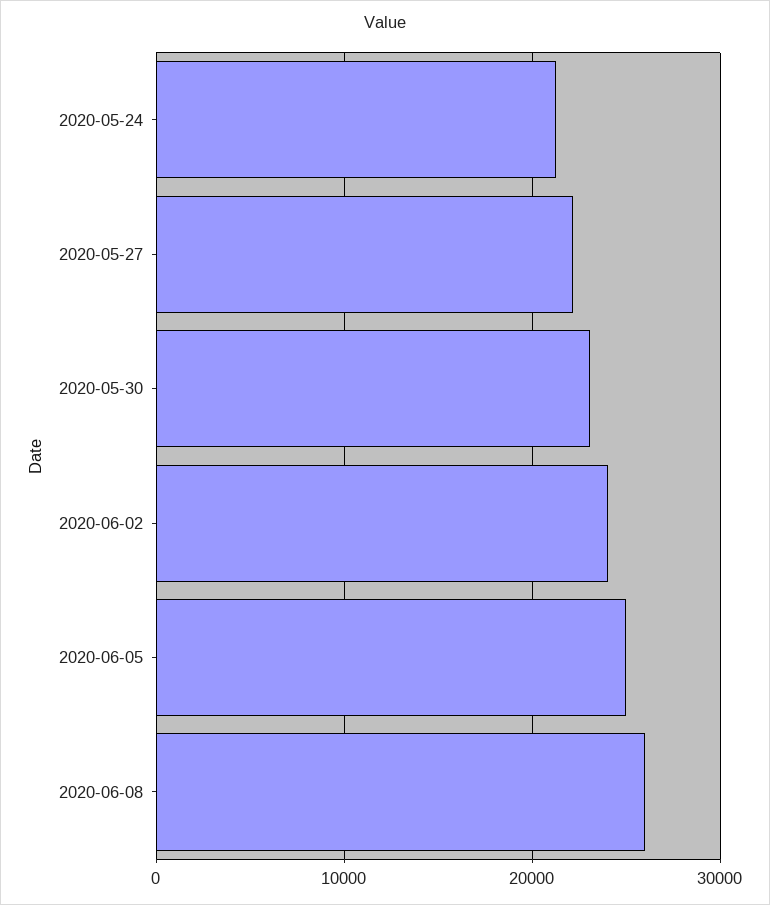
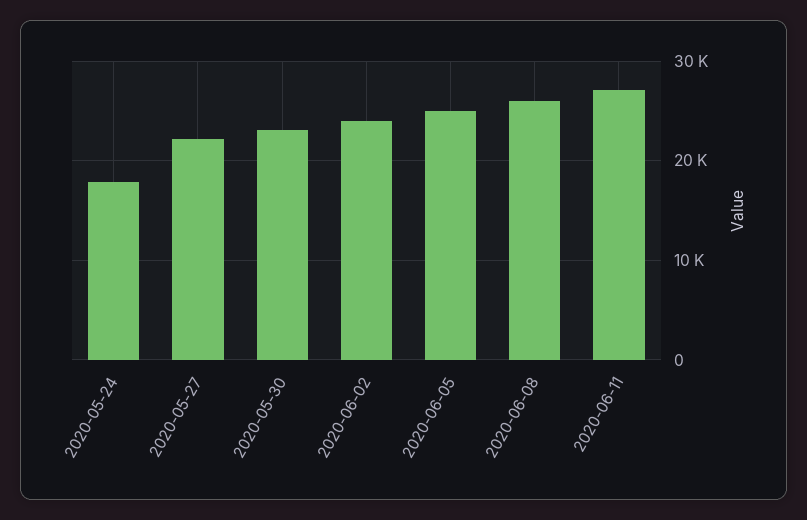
2020-05-24: 21000 -> 18000
2020-06-11: none -> 27000

